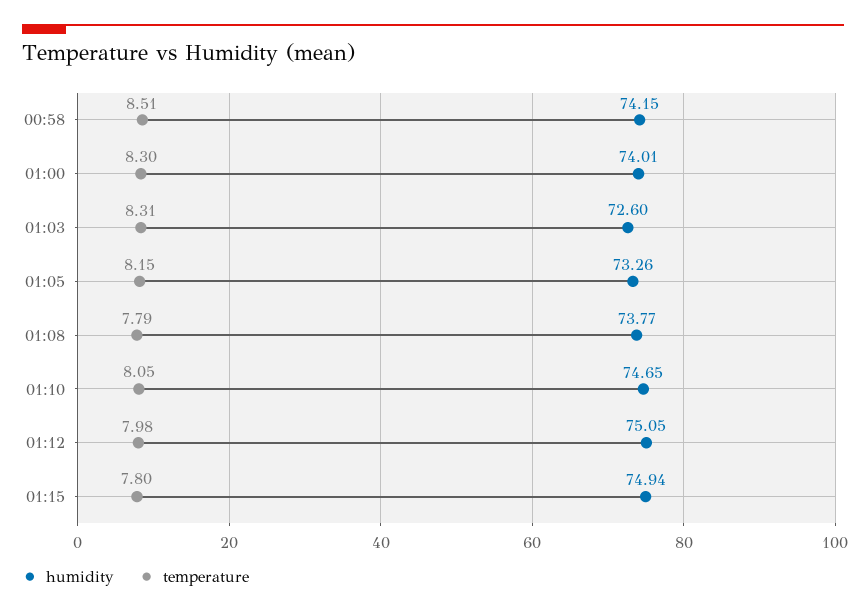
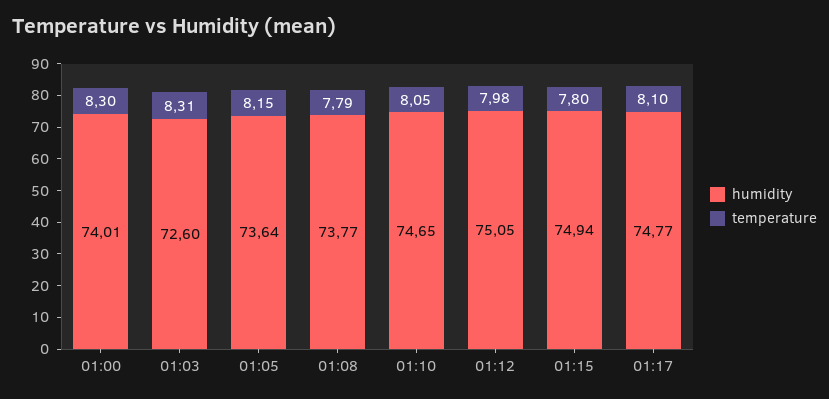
humidity, 00:58: 74.15 -> none
temperature, 00:58: 8.51 -> none
humidity, 01:05: 73.26 -> 73.64
humidity, 01:17: none -> 74.77
temperature, 01:17: none -> 8.1

